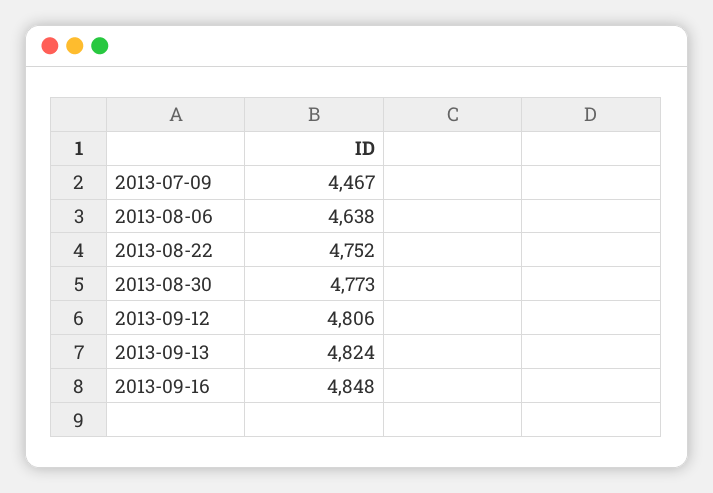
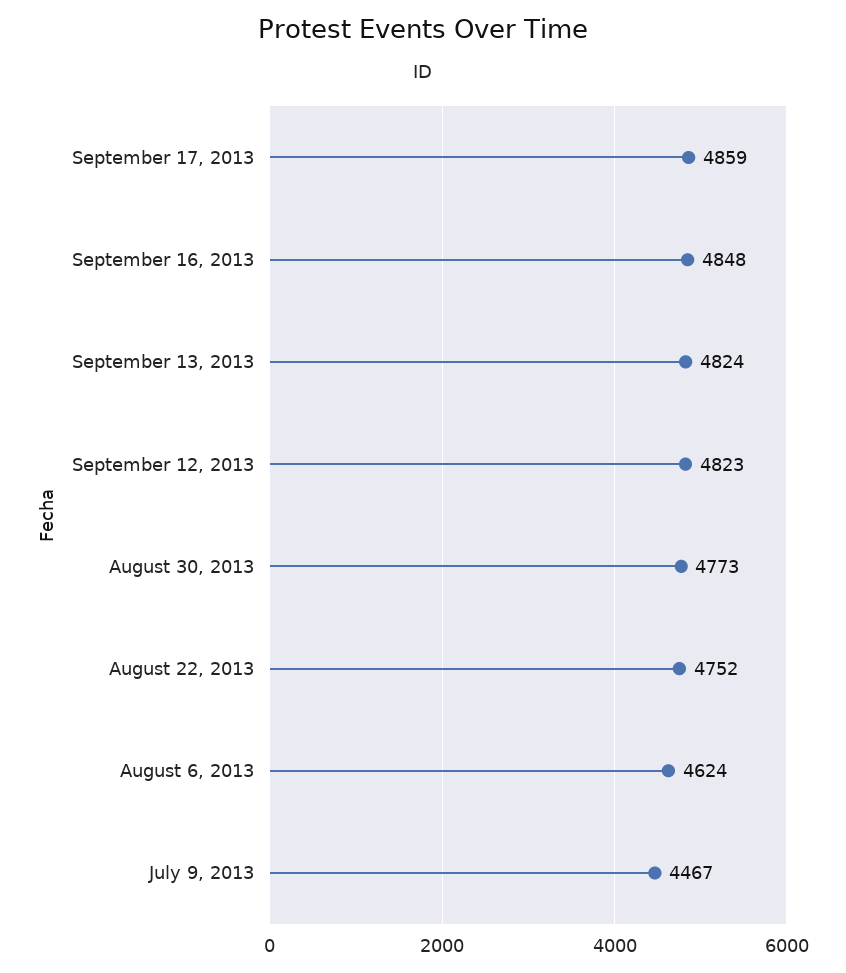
2013-08-06: 4638 -> 4624
2013-09-12: 4806 -> 4823
September 17, 2013: none -> 4859

